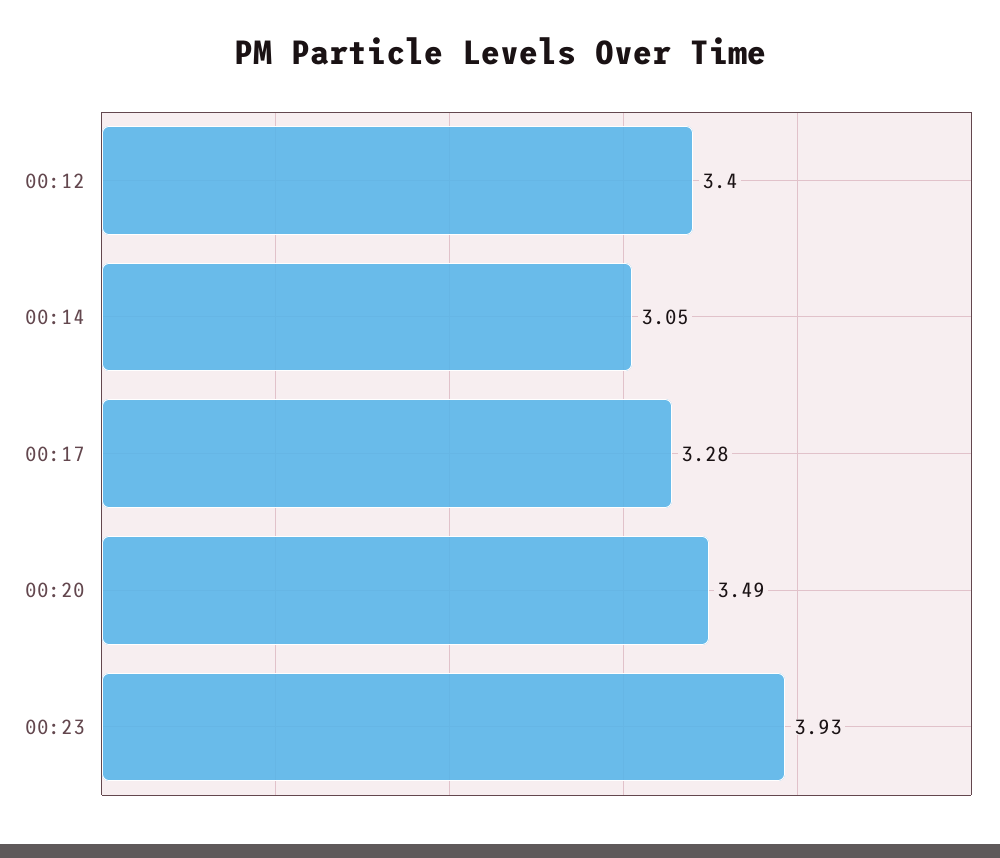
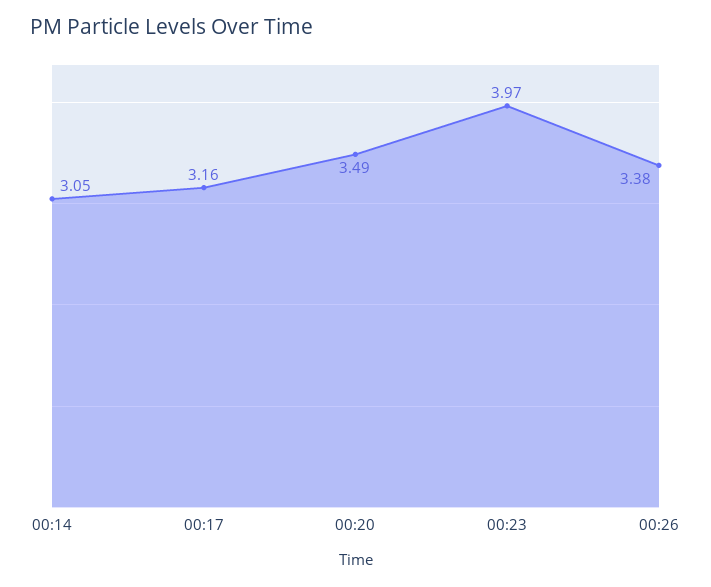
00:12: 3.4 -> none
00:17: 3.28 -> 3.16
00:23: 3.93 -> 3.97
00:26: none -> 3.38

